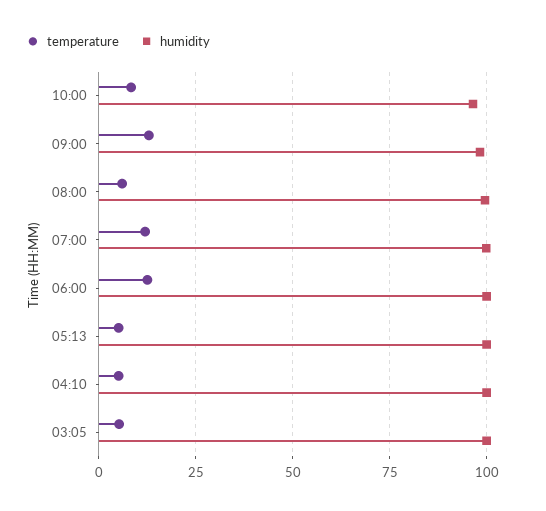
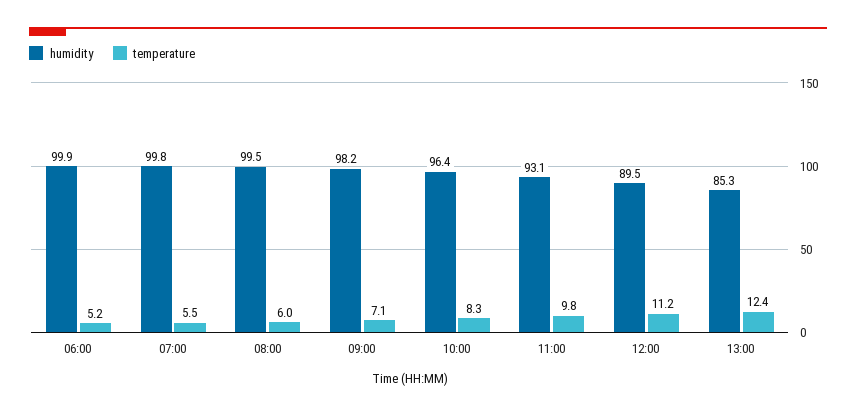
temperature, 09:00: 12.5 -> 7.1
temperature, 07:00: 12.5 -> 5.5
temperature, 06:00: 12.5 -> 5.2
temperature, 05:13: 5 -> none
humidity, 05:13: 100 -> none
temperature, 04:10: 5 -> none
humidity, 04:10: 100 -> none
temperature, 03:05: 5 -> none
humidity, 03:05: 100 -> none
humidity, 11:00: none -> 93.1
temperature, 11:00: none -> 9.8
humidity, 12:00: none -> 89.5
temperature, 12:00: none -> 11.2
humidity, 13:00: none -> 85.3
temperature, 13:00: none -> 12.4

